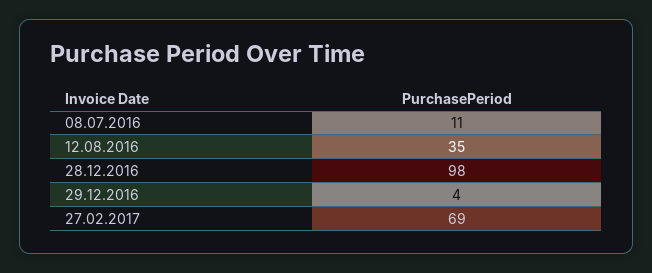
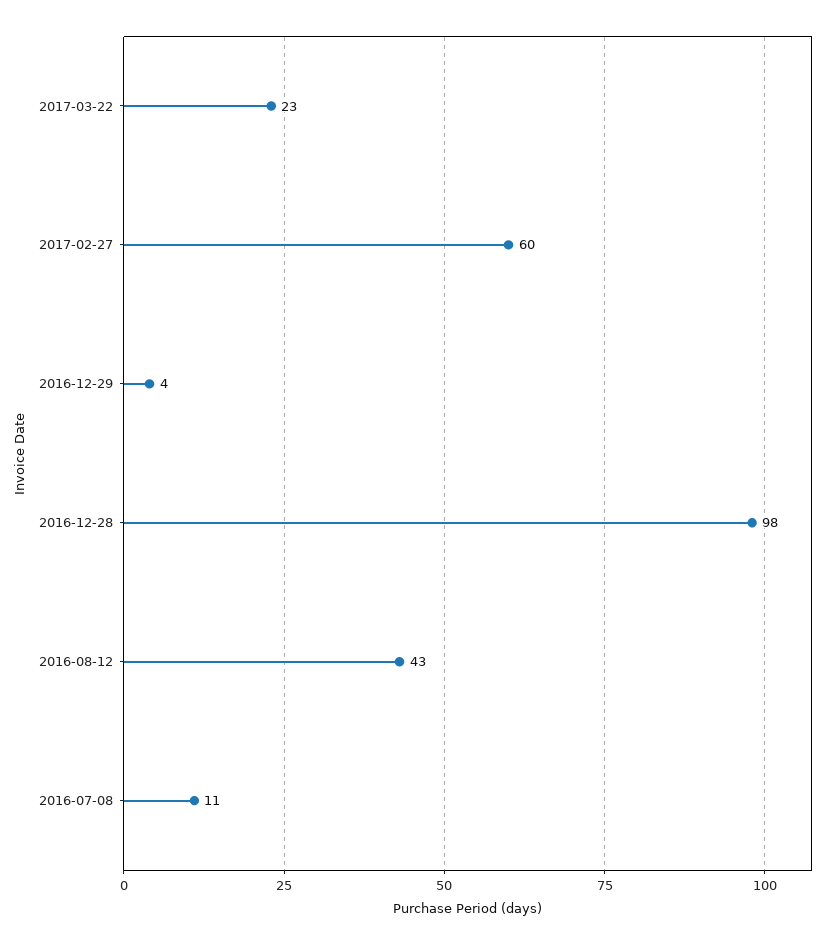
12.08.2016: 35 -> 43
27.02.2017: 69 -> 60
2017-03-22: none -> 23

